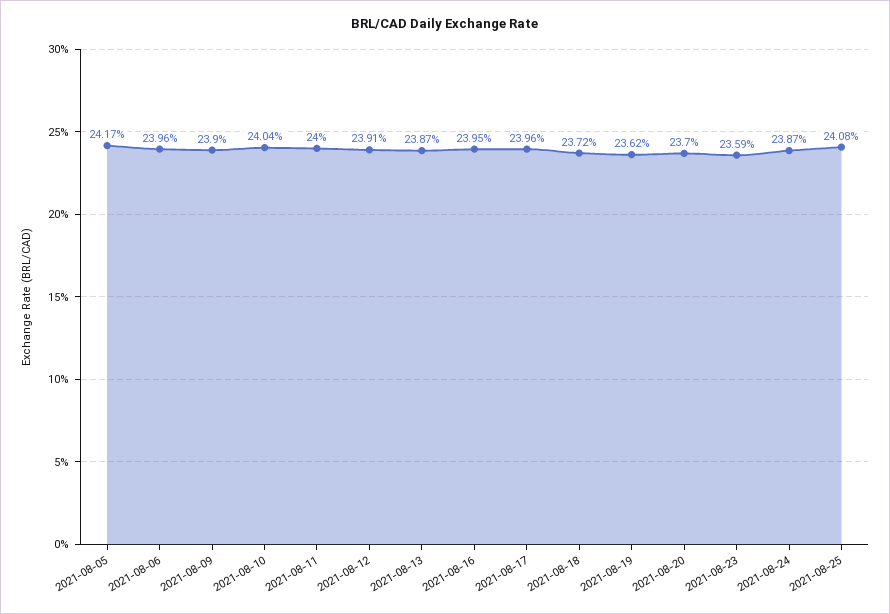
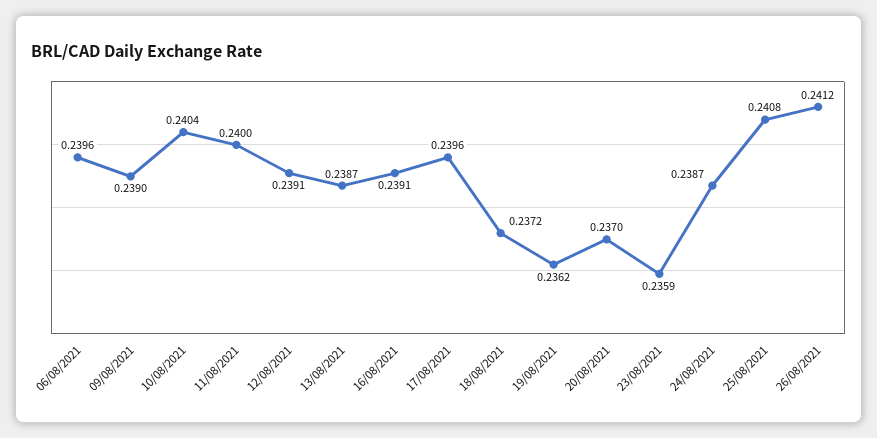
2021-08-05: 0.2417 -> none
2021-08-16: 0.2395 -> 0.2391
26/08/2021: none -> 0.2412

